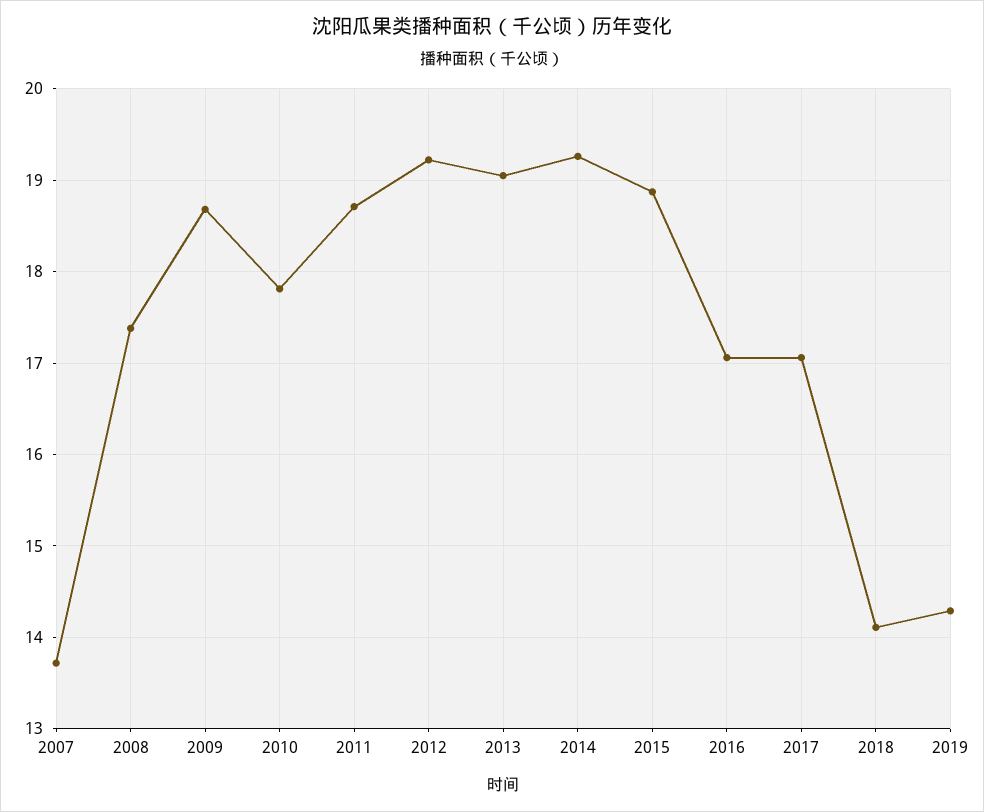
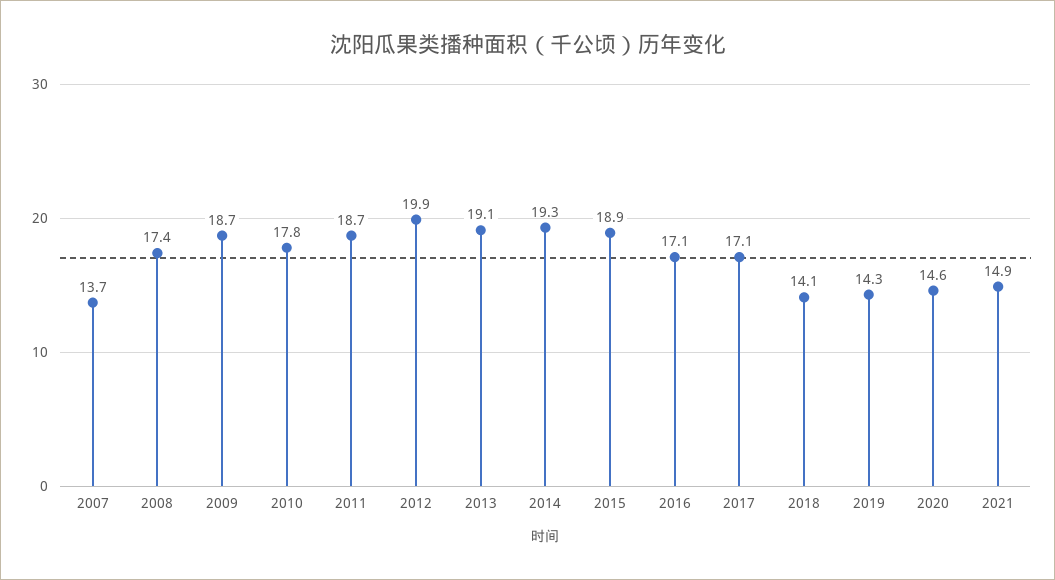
2012: 19.2 -> 19.9
2020: none -> 14.6
2021: none -> 14.9

